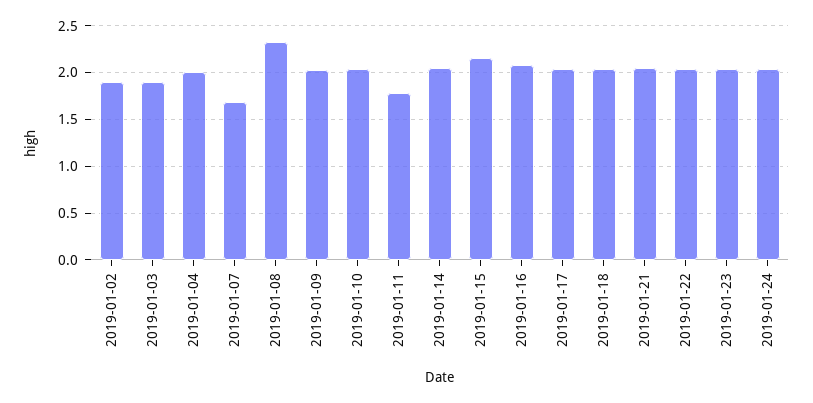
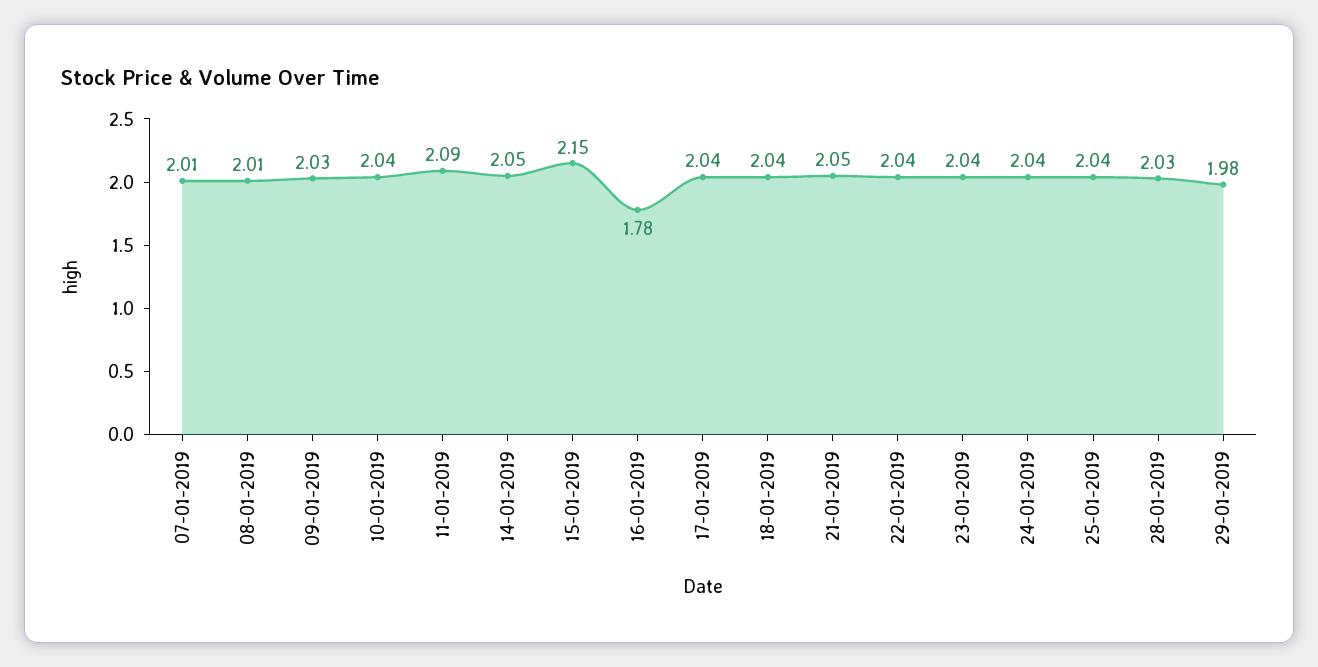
2019-01-02: 1.9 -> none
2019-01-03: 1.9 -> none
2019-01-04: 2 -> none
2019-01-07: 1.7 -> 2.01
2019-01-08: 2.3 -> 2.01
2019-01-11: 1.8 -> 2.09
2019-01-16: 2.1 -> 1.78
25-01-2019: none -> 2.04
28-01-2019: none -> 2.03
29-01-2019: none -> 1.98

